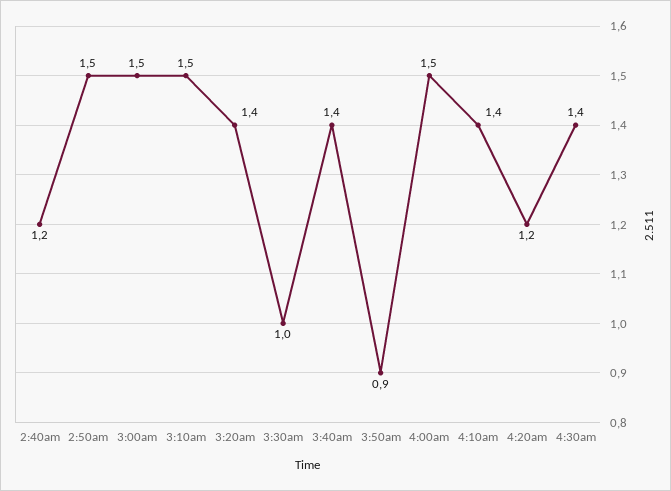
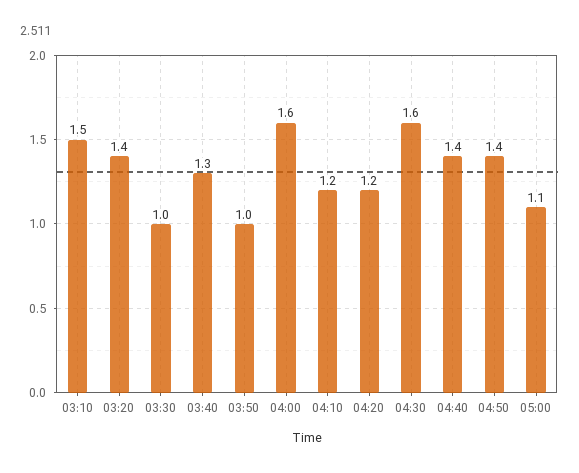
2:40am: 1.2 -> none
2:50am: 1.5 -> none
3:00am: 1.5 -> none
3:40am: 1.4 -> 1.3
3:50am: 0.9 -> 1
4:00am: 1.5 -> 1.6
4:10am: 1.4 -> 1.2
4:30am: 1.4 -> 1.6
04:40: none -> 1.4
04:50: none -> 1.4
05:00: none -> 1.1

